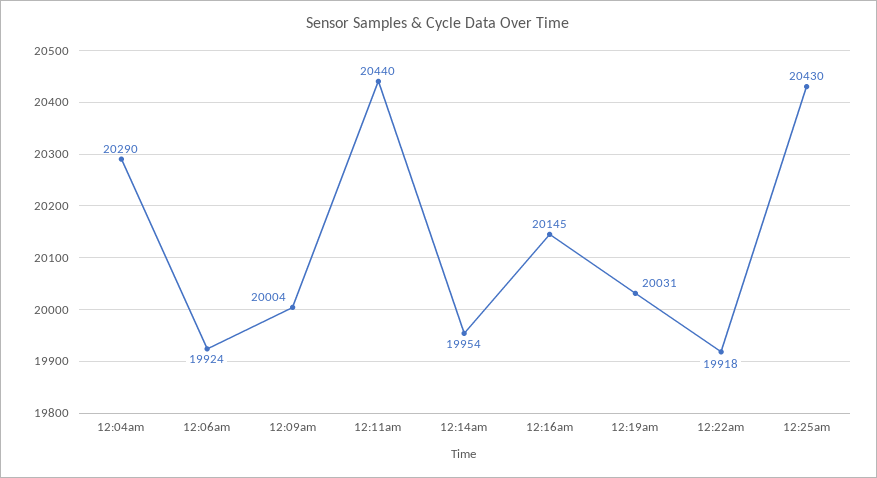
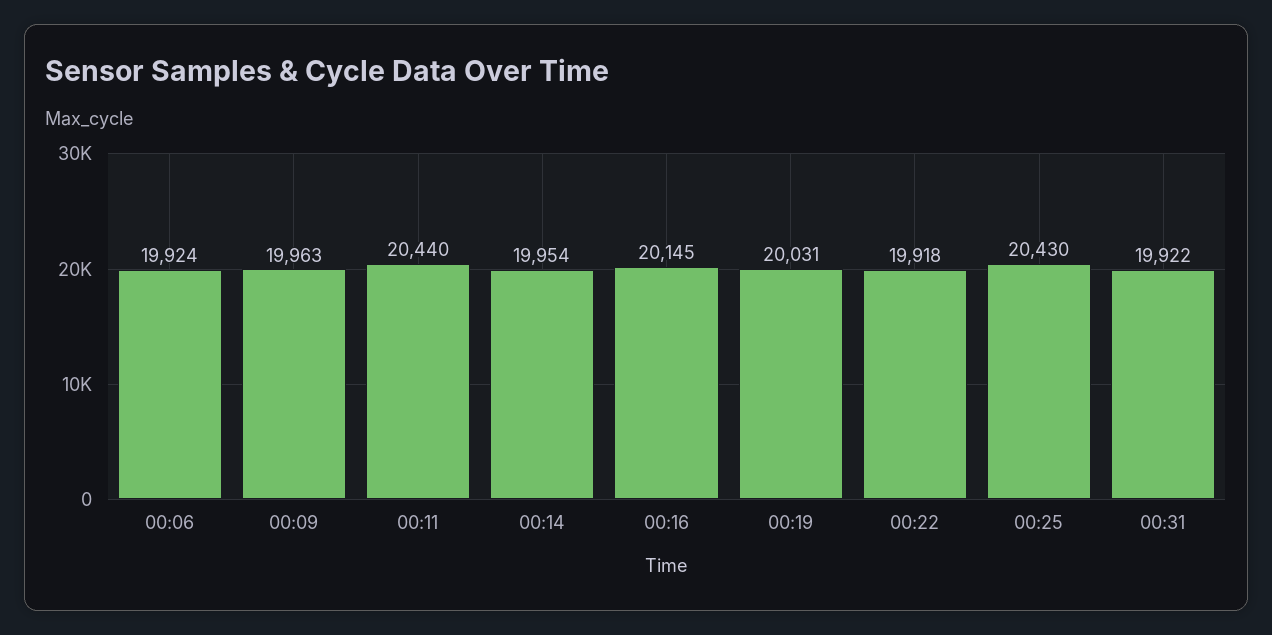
12:04am: 20290 -> none
12:09am: 20004 -> 19963
00:31: none -> 19922

